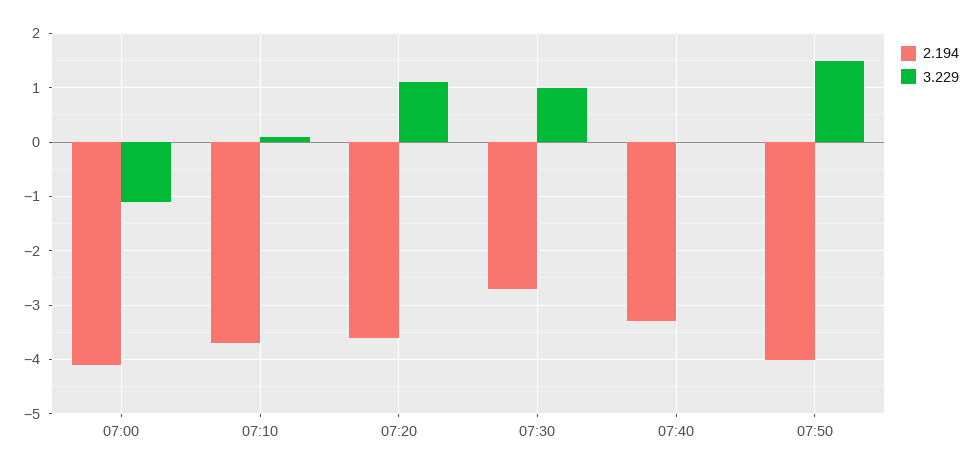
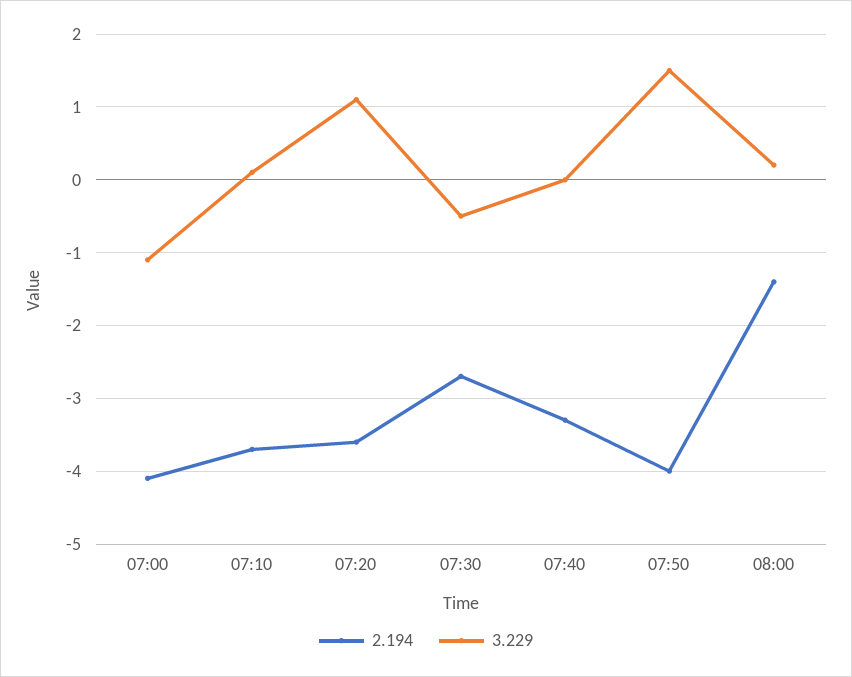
3.229, 07:30: 1 -> -0.5
2.194, 08:00: none -> -1.4
3.229, 08:00: none -> 0.2

